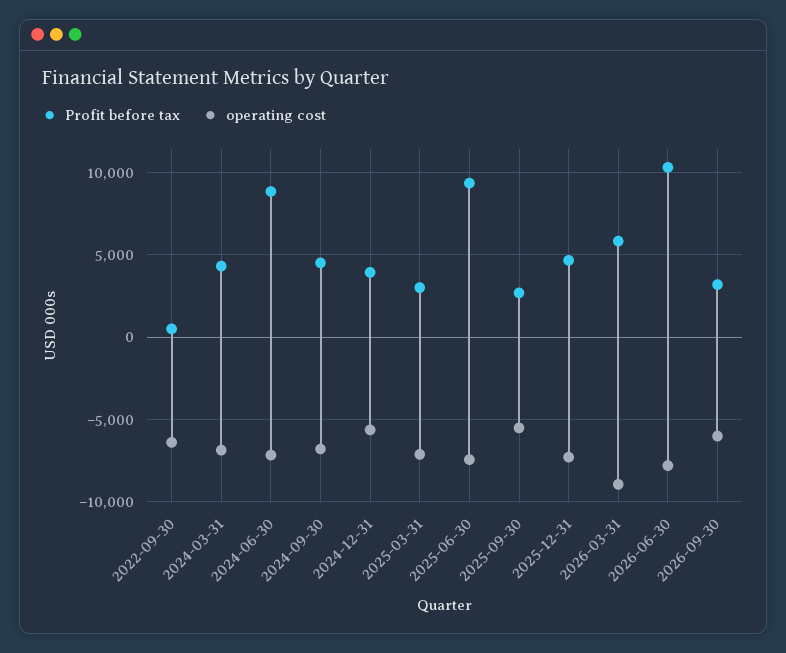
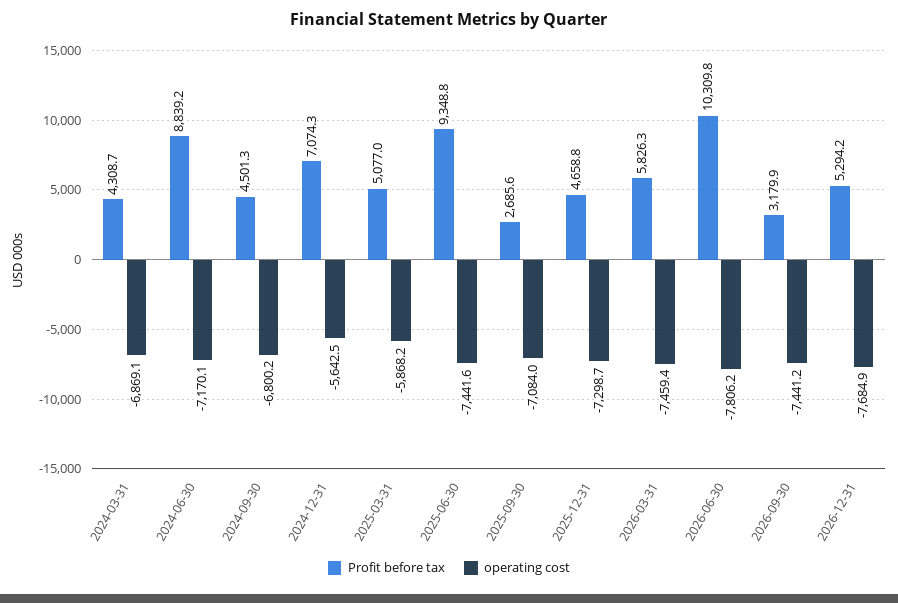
Profit before tax, 2022-09-30: 500 -> none
operating cost, 2022-09-30: -6500 -> none
Profit before tax, 2024-12-31: 4000 -> 7074.3
Profit before tax, 2025-03-31: 3000 -> 5077
operating cost, 2025-03-31: -7000 -> -5868.2
operating cost, 2025-09-30: -5500 -> -7084
operating cost, 2026-03-31: -9000 -> -7459.4
operating cost, 2026-09-30: -6000 -> -7441.2
Profit before tax, 2026-12-31: none -> 5294.2
operating cost, 2026-12-31: none -> -7684.9

